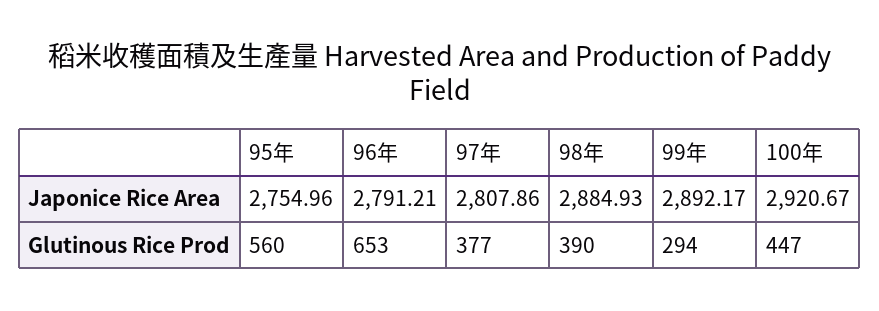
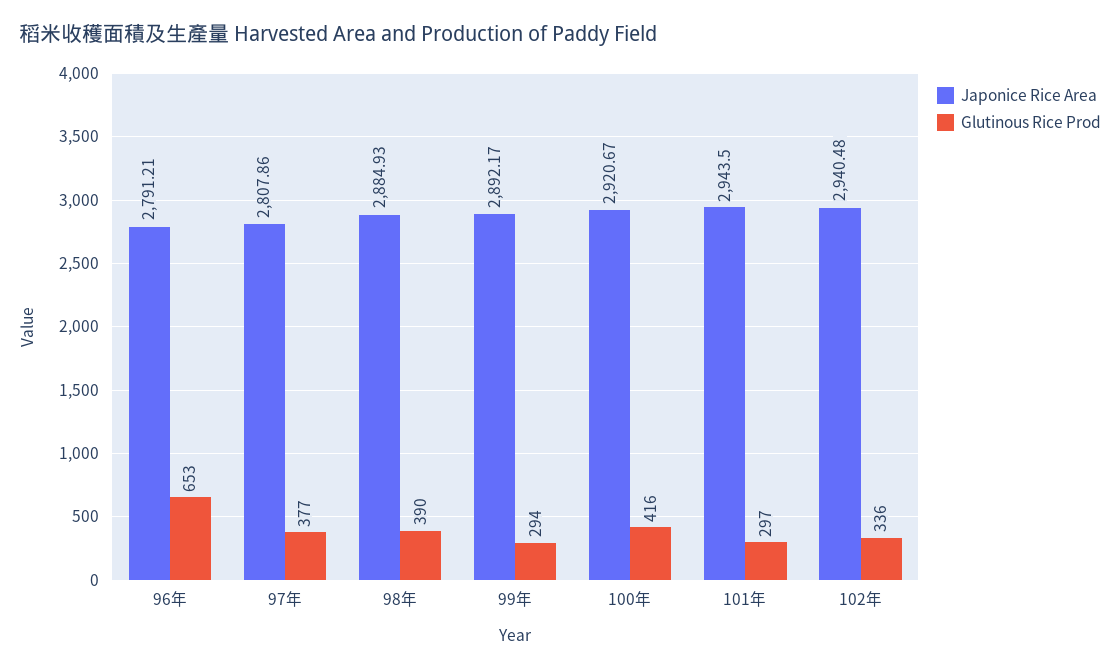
Japonice Rice Area, 95年: 2754.96 -> none
Glutinous Rice Prod, 95年: 560 -> none
Glutinous Rice Prod, 100年: 447 -> 416
Japonice Rice Area, 101年: none -> 2943.5
Glutinous Rice Prod, 101年: none -> 297
Japonice Rice Area, 102年: none -> 2940.48
Glutinous Rice Prod, 102年: none -> 336

